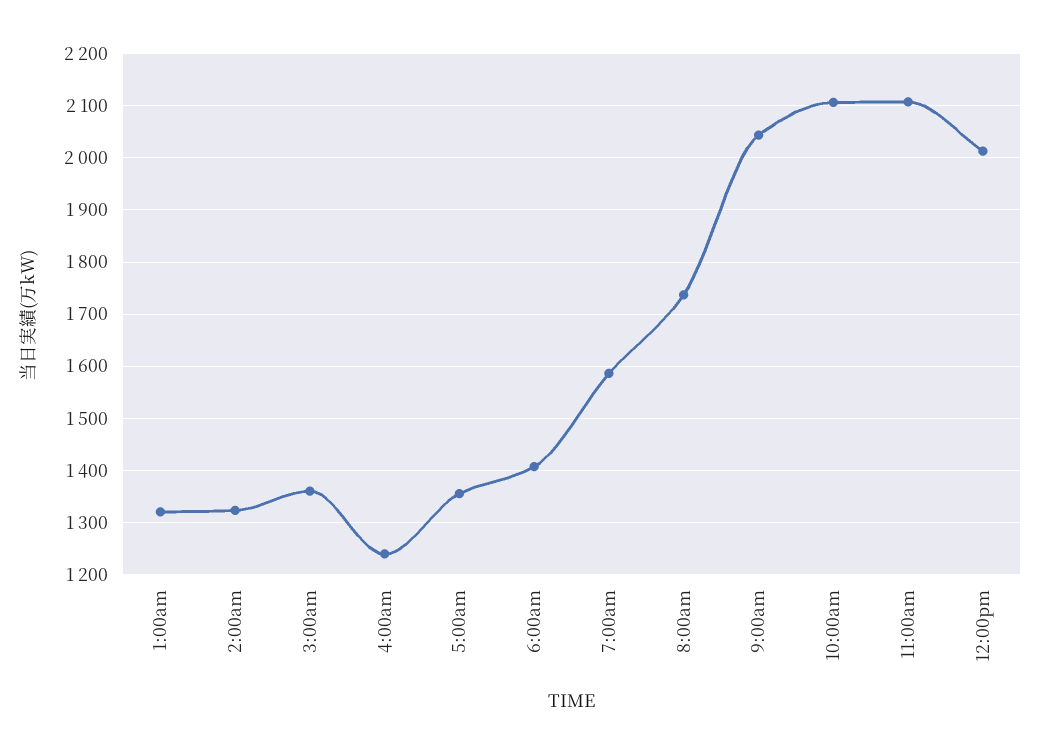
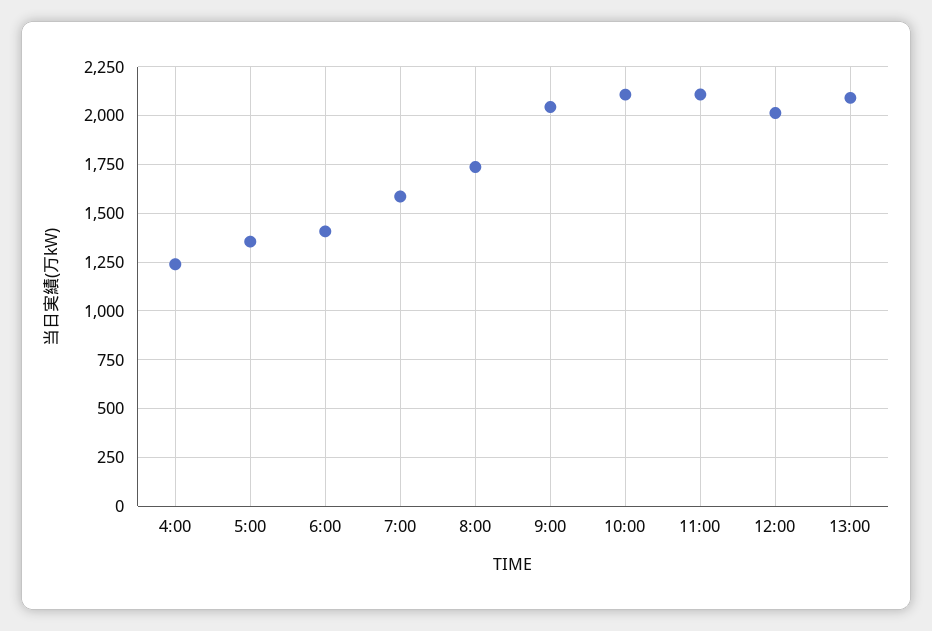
1:00am: 1320 -> none
2:00am: 1320 -> none
3:00am: 1360 -> none
13:00: none -> 2100

